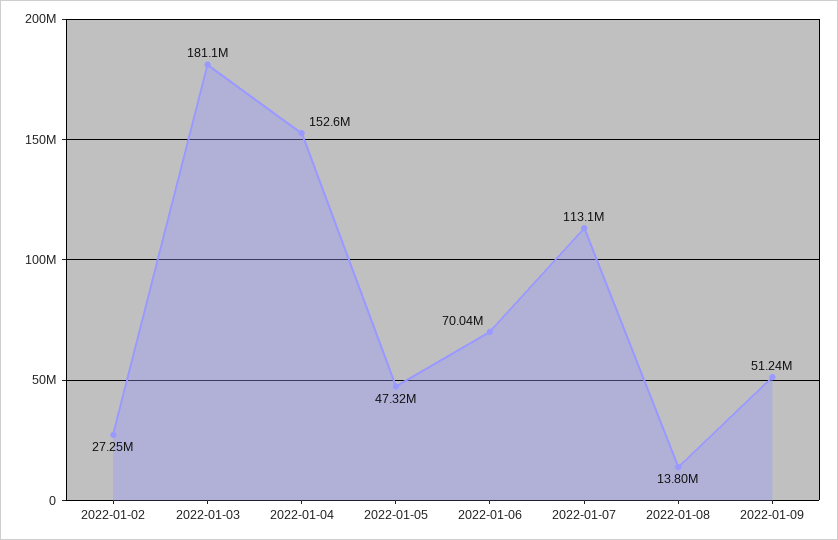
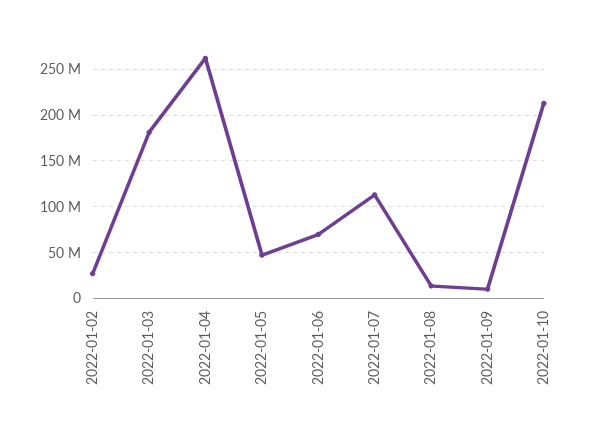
2022-01-04: 152600000 -> 260000000
2022-01-09: 51240000 -> 10000000
2022-01-10: none -> 210000000

